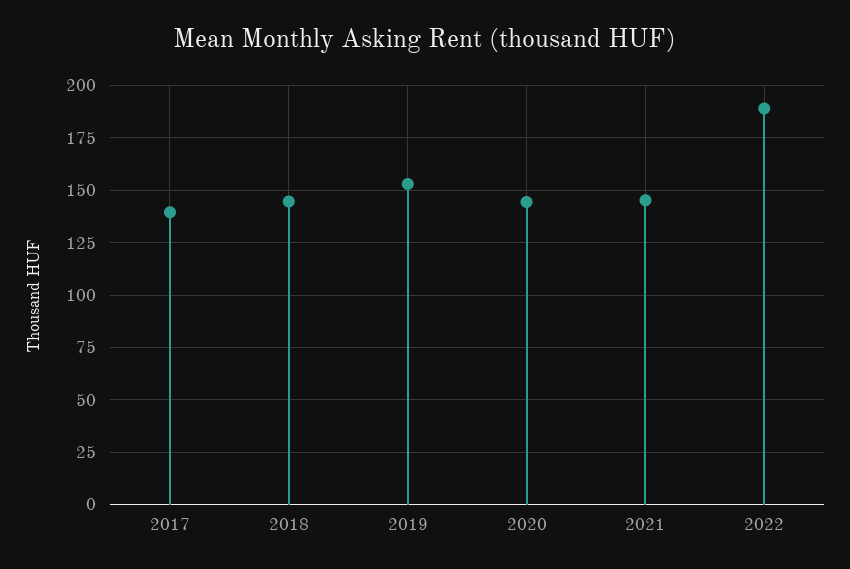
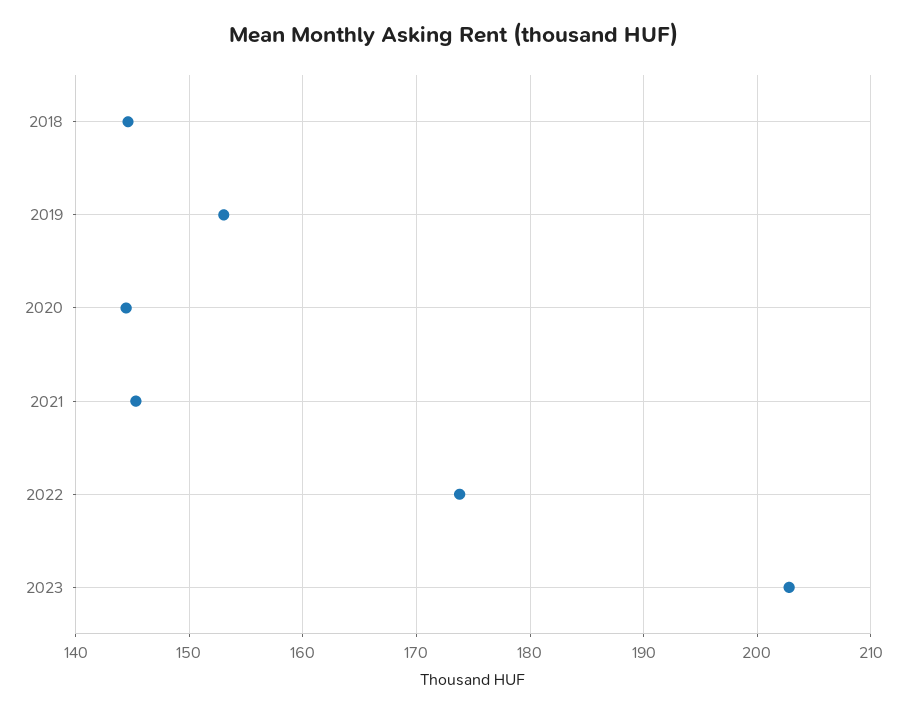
2017: 140 -> none
2022: 190 -> 174
2023: none -> 203

